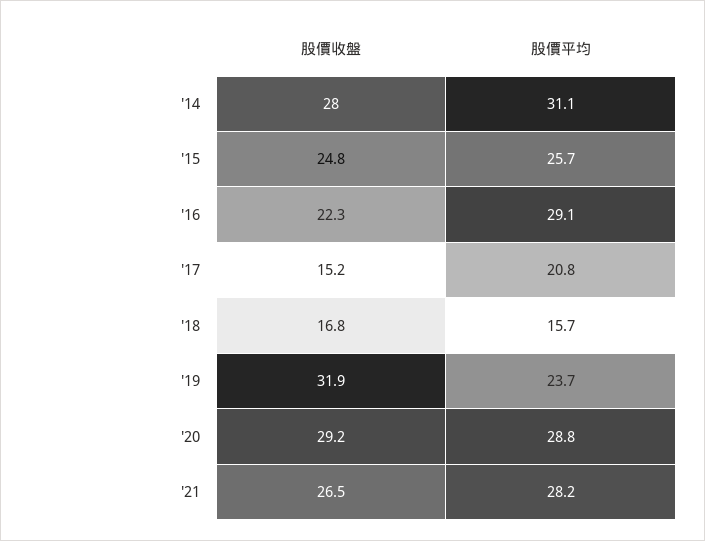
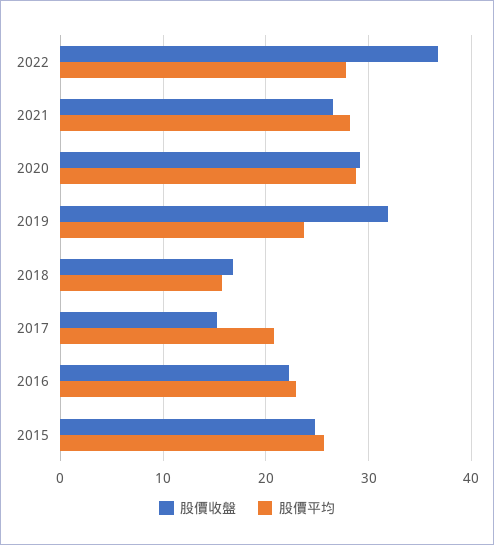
股價收盤, '14: 28 -> none
股價平均, '14: 31.1 -> none
股價平均, '16: 29.1 -> 23
股價收盤, 2022: none -> 37
股價平均, 2022: none -> 28

